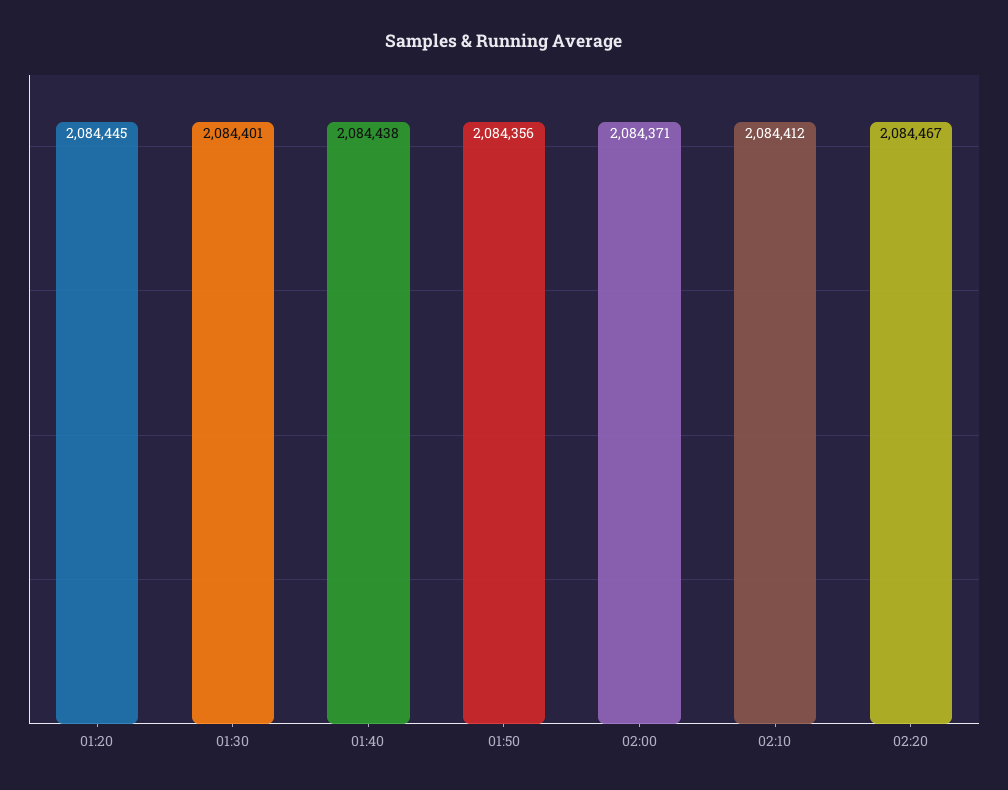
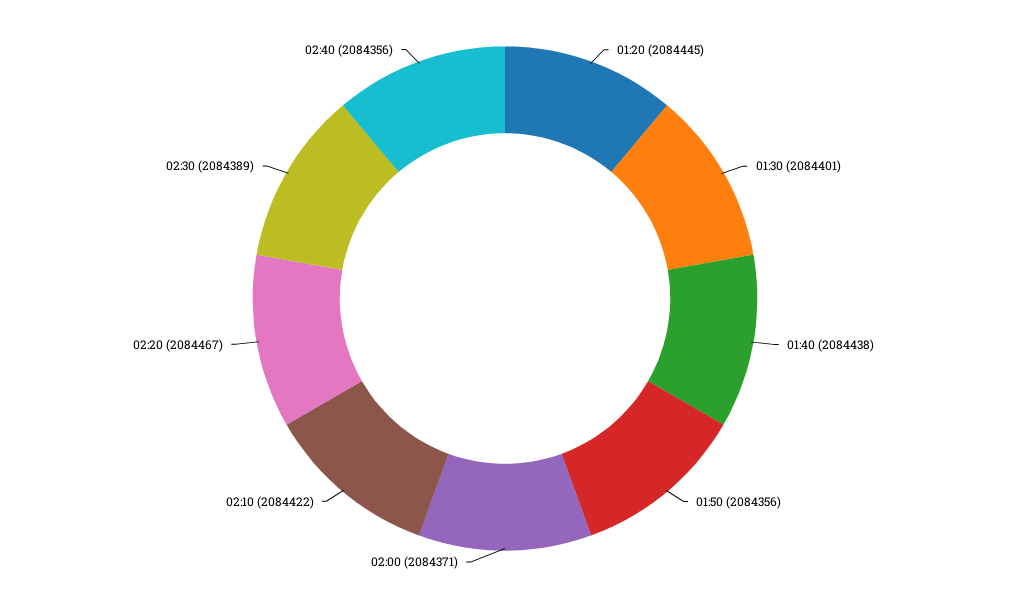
02:10: 2084412 -> 2084422
02:30: none -> 2084389
02:40: none -> 2084356

